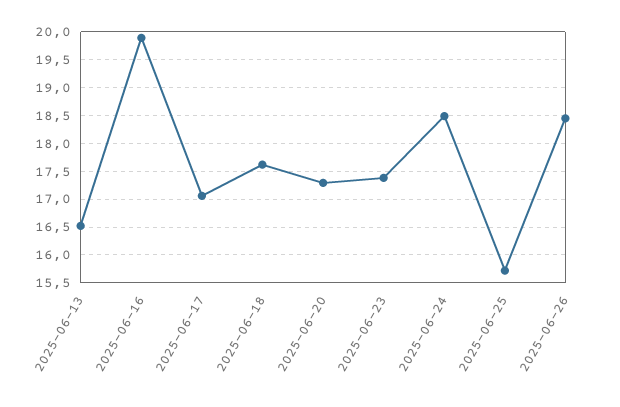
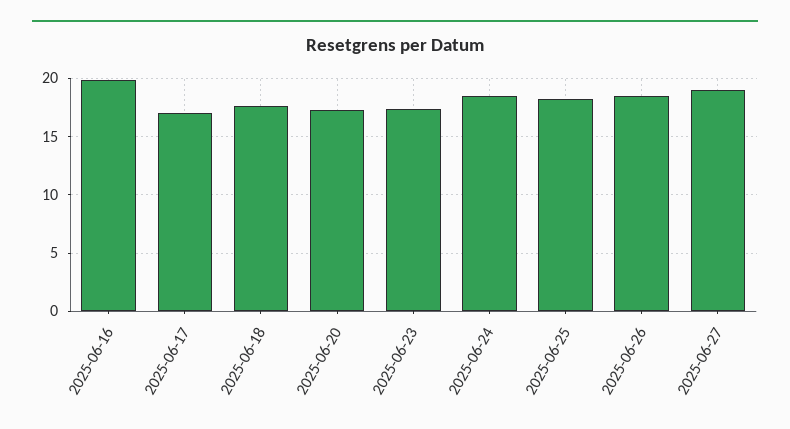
2025-06-13: 16.5 -> none
2025-06-25: 15.75 -> 18
2025-06-27: none -> 19

